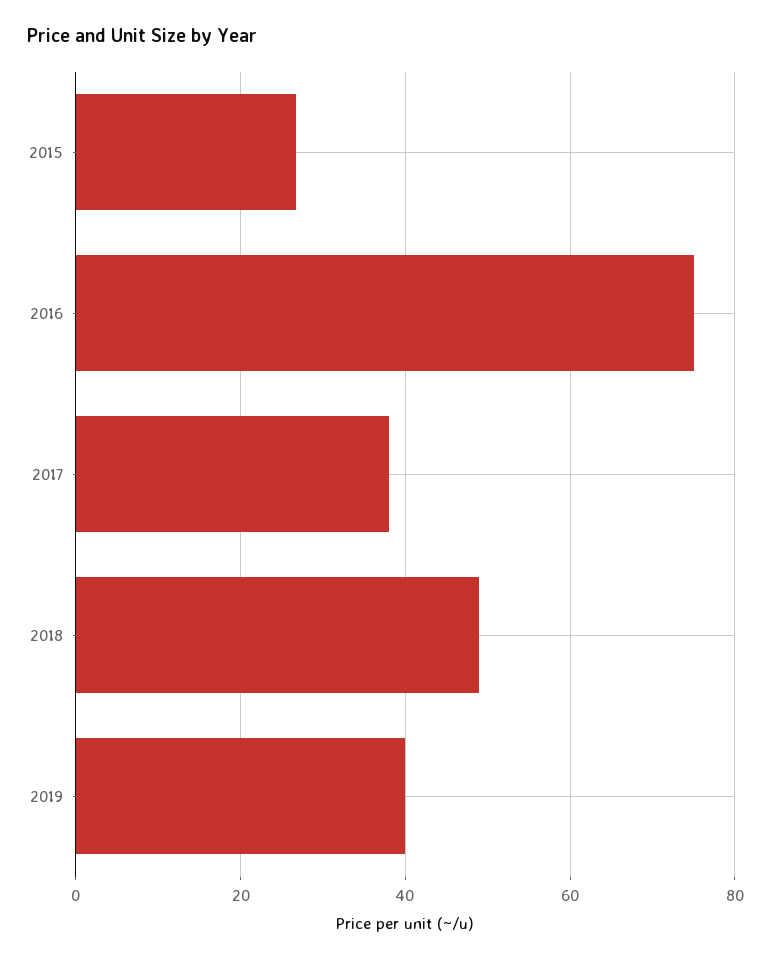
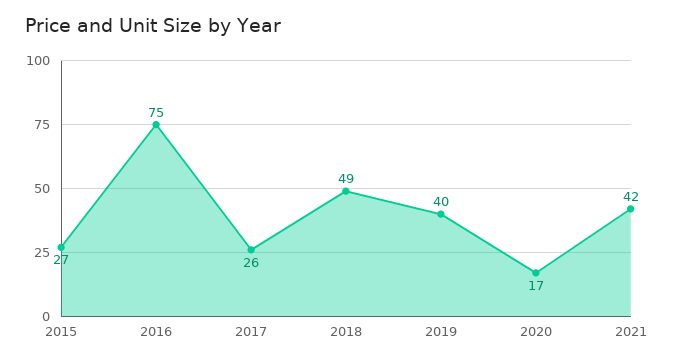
2017: 38 -> 26
2020: none -> 17
2021: none -> 42

